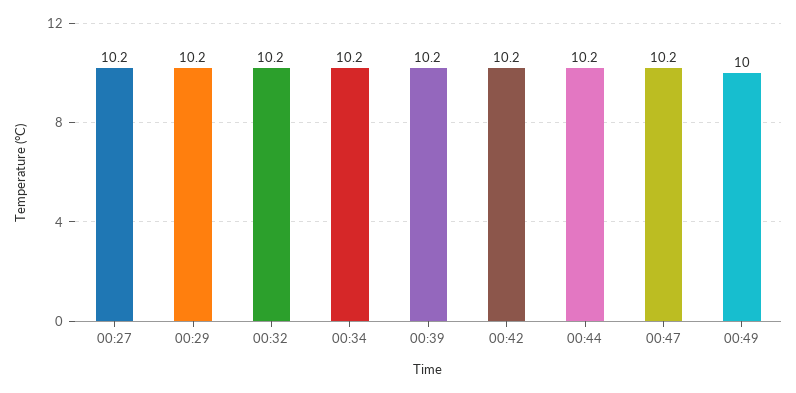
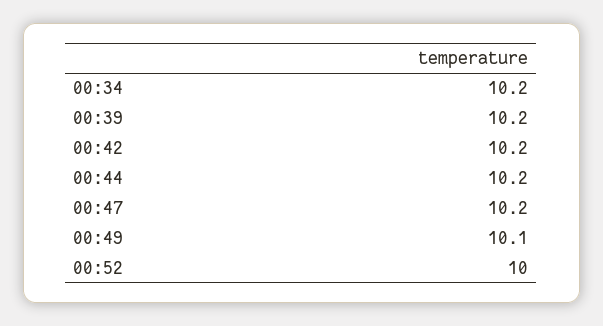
00:27: 10.2 -> none
00:29: 10.2 -> none
00:32: 10.2 -> none
00:49: 10 -> 10.1
00:52: none -> 10

